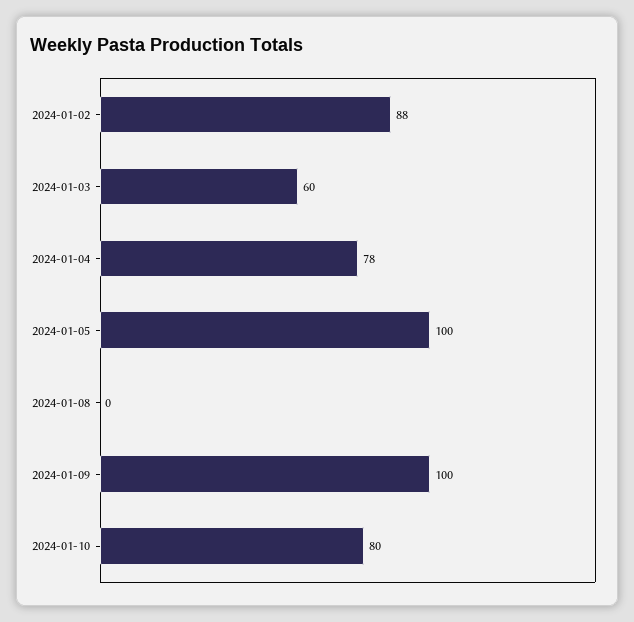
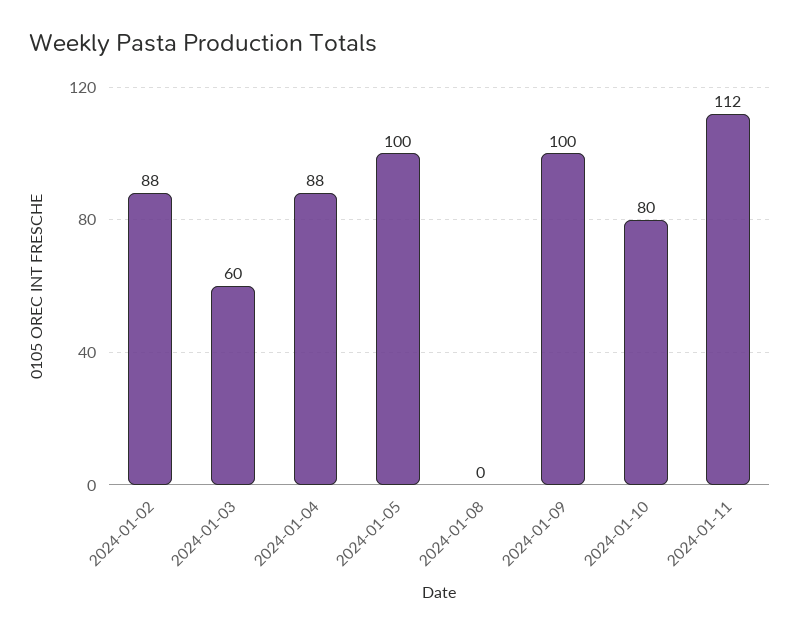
2024-01-04: 78 -> 88
2024-01-11: none -> 112

